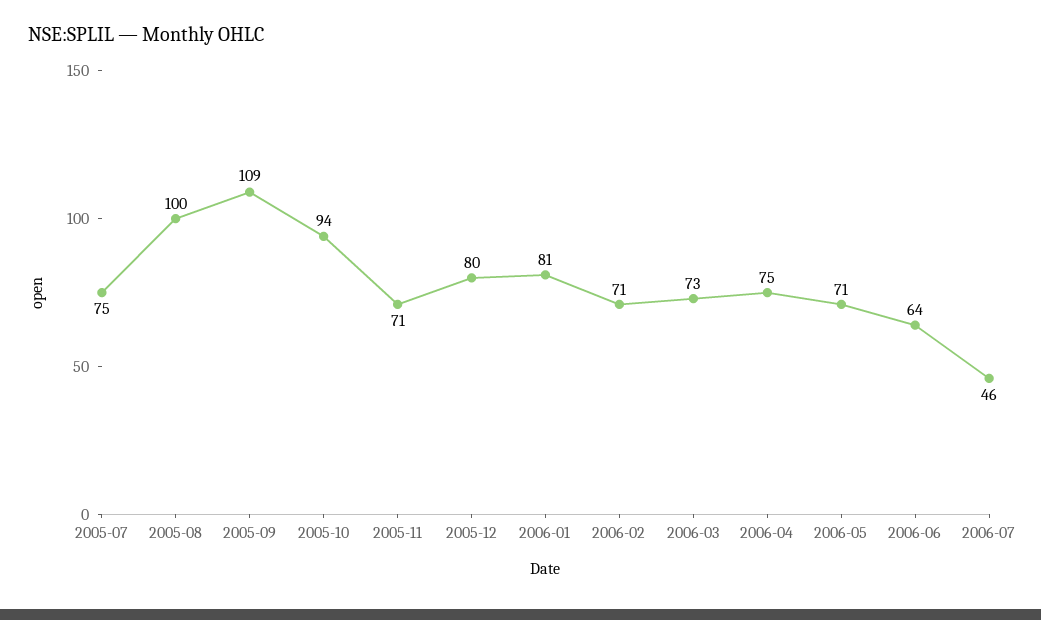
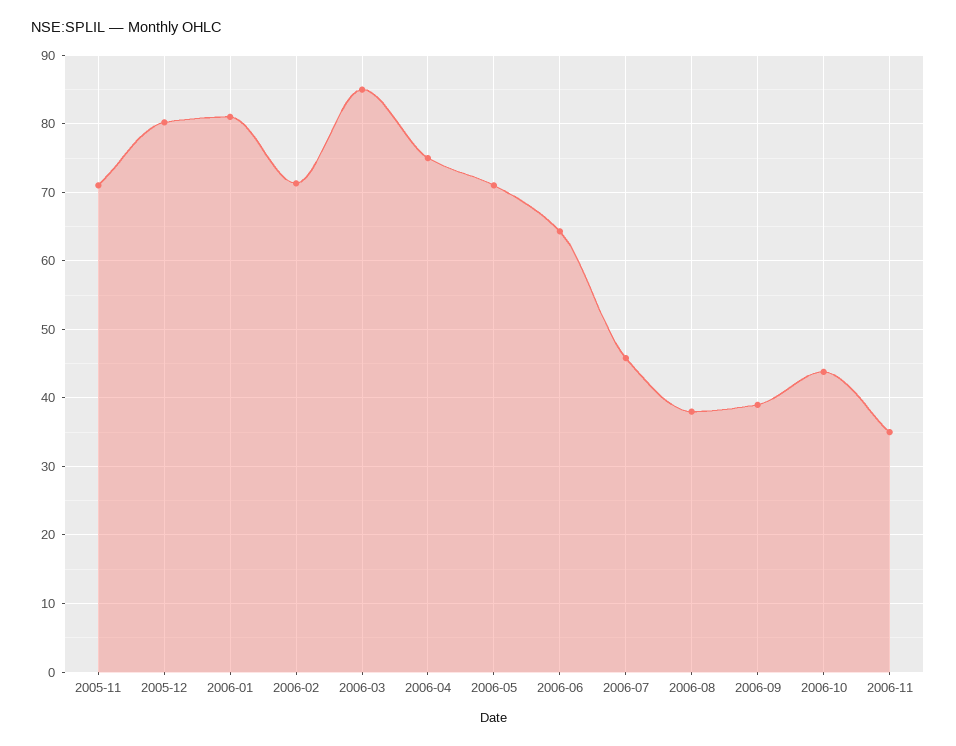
2005-07: 75 -> none
2005-08: 100 -> none
2005-09: 109 -> none
2005-10: 94 -> none
2006-03: 73 -> 85
2006-08: none -> 38
2006-09: none -> 39
2006-10: none -> 44
2006-11: none -> 35

